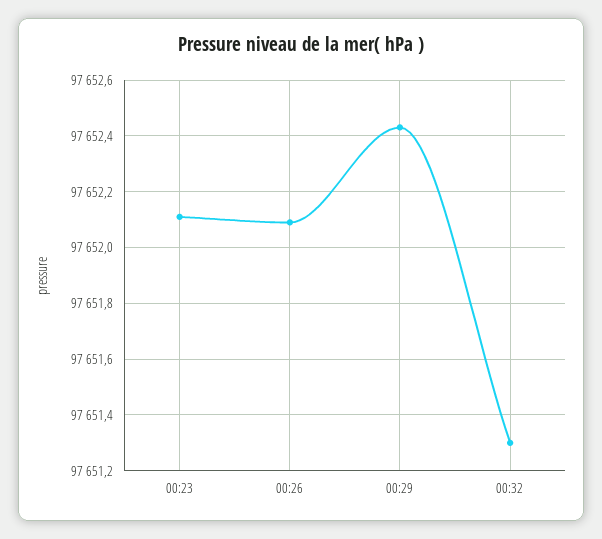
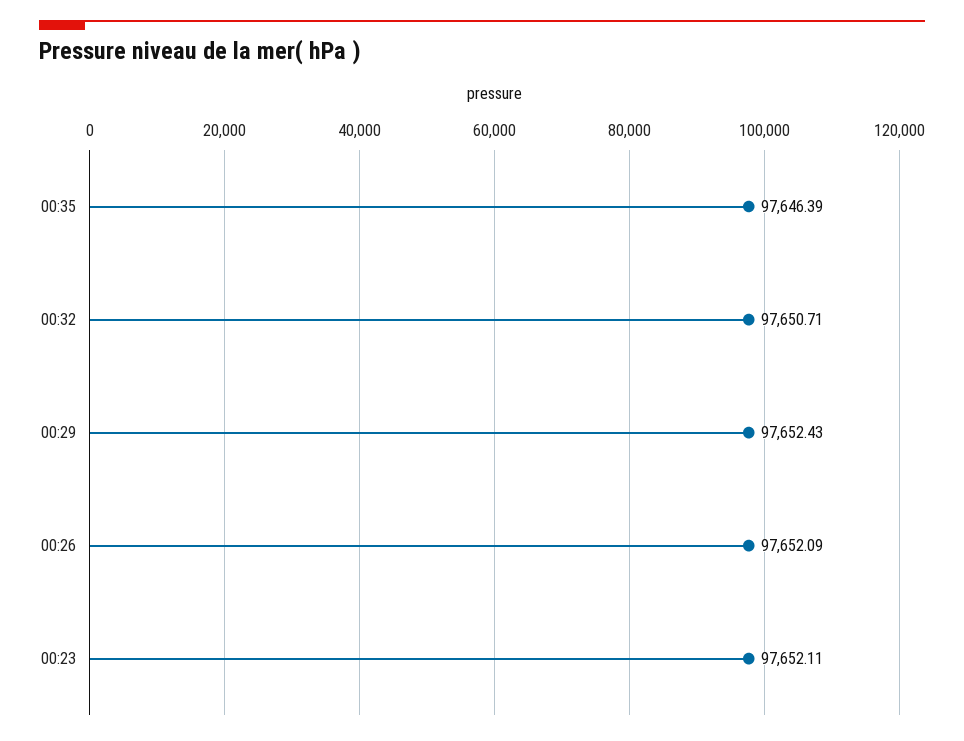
00:32: 97651.3 -> 97650.71
00:35: none -> 97646.39

